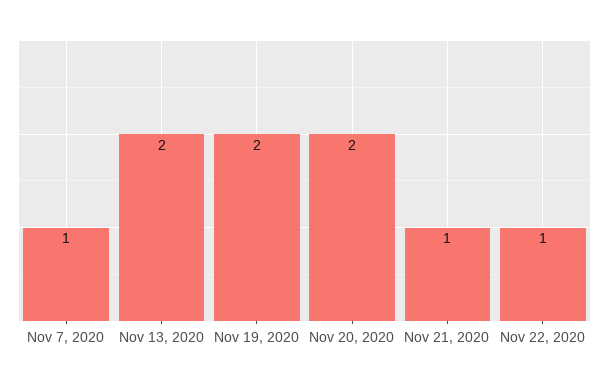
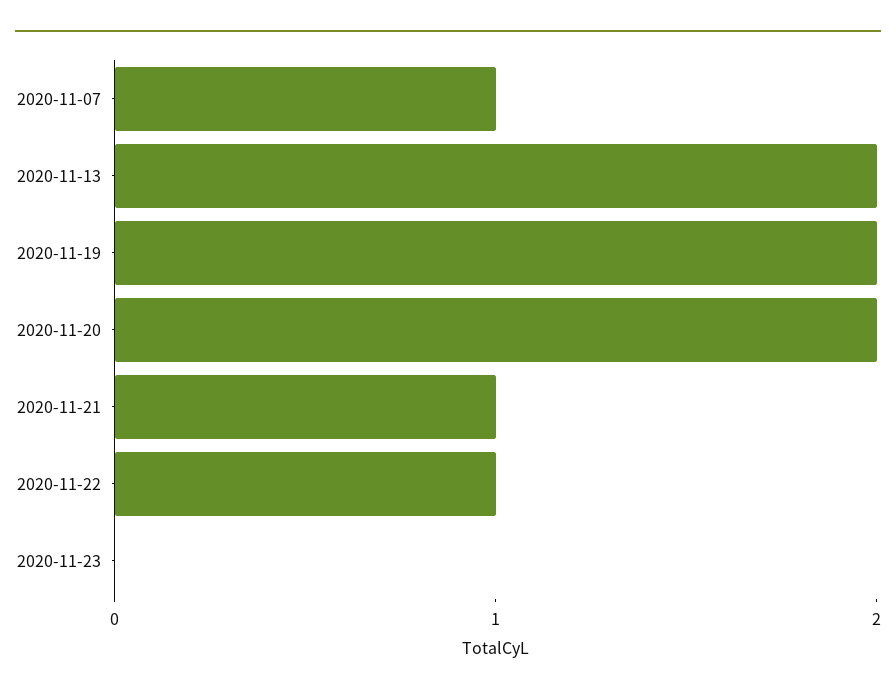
2020-11-23: none -> 0

